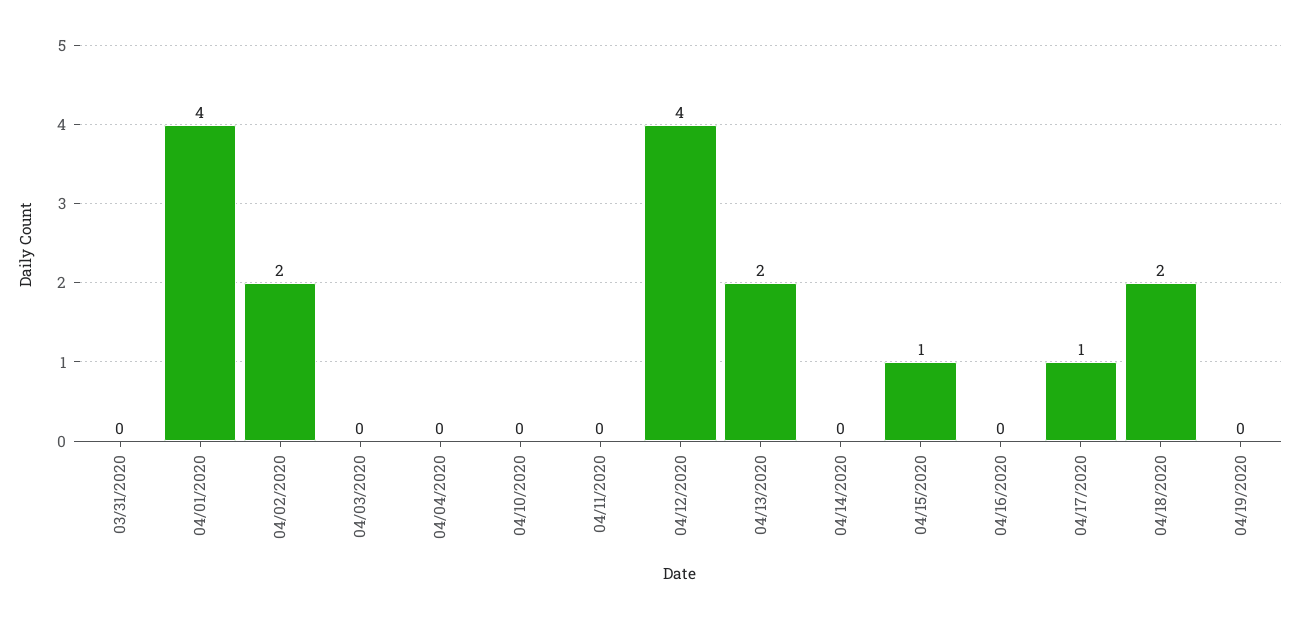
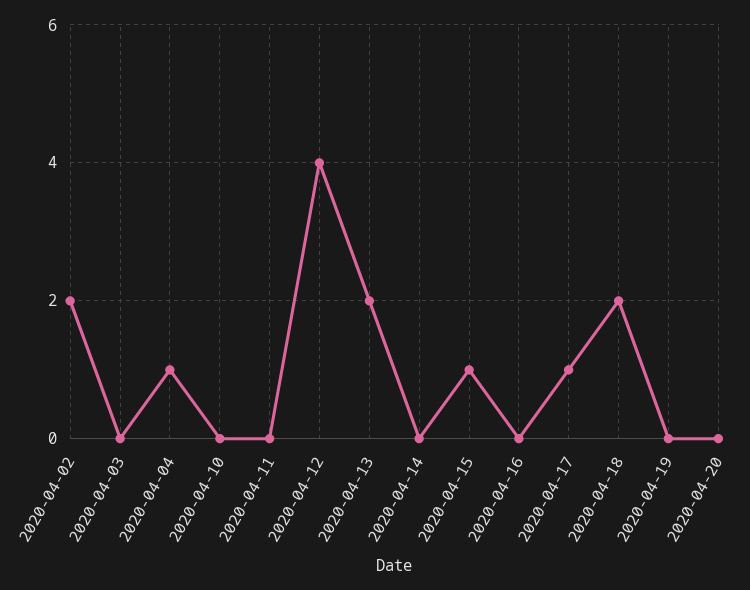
03/31/2020: 0 -> none
04/01/2020: 4 -> none
04/04/2020: 0 -> 1
2020-04-20: none -> 0

